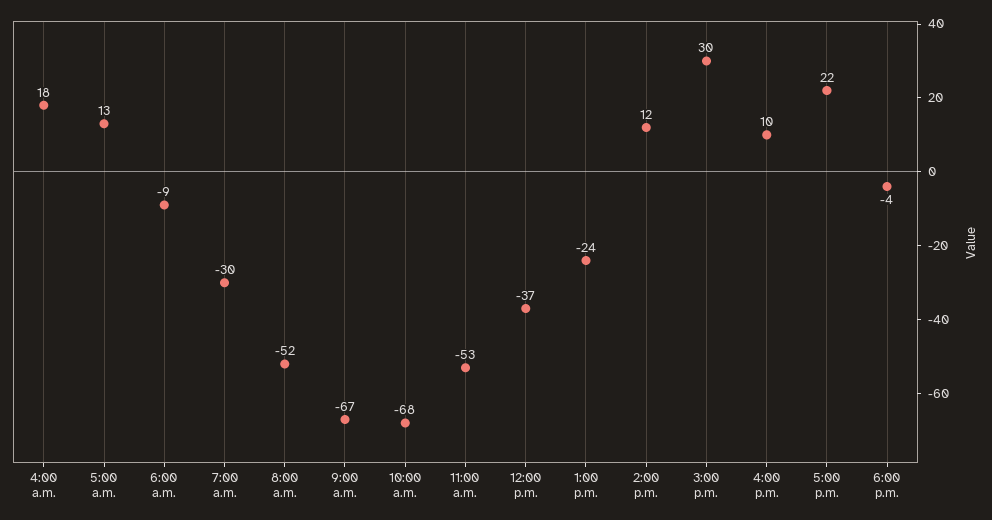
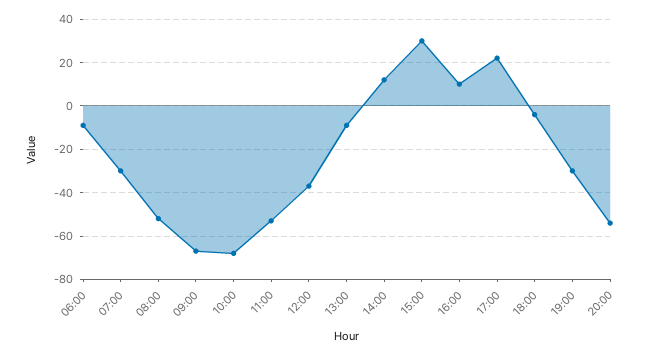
4:00 a.m.: 18 -> none
5:00 a.m.: 13 -> none
1:00 p.m.: -24 -> -10
19:00: none -> -30
20:00: none -> -55

